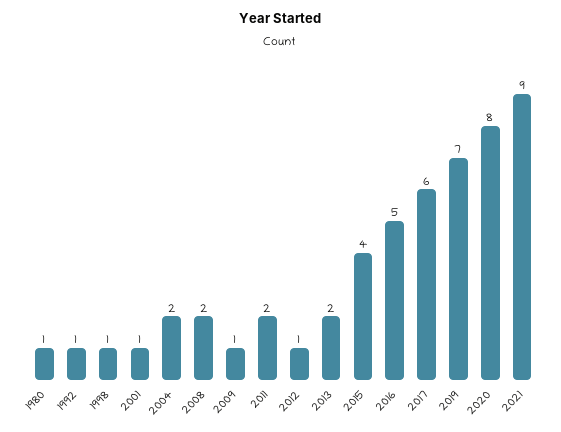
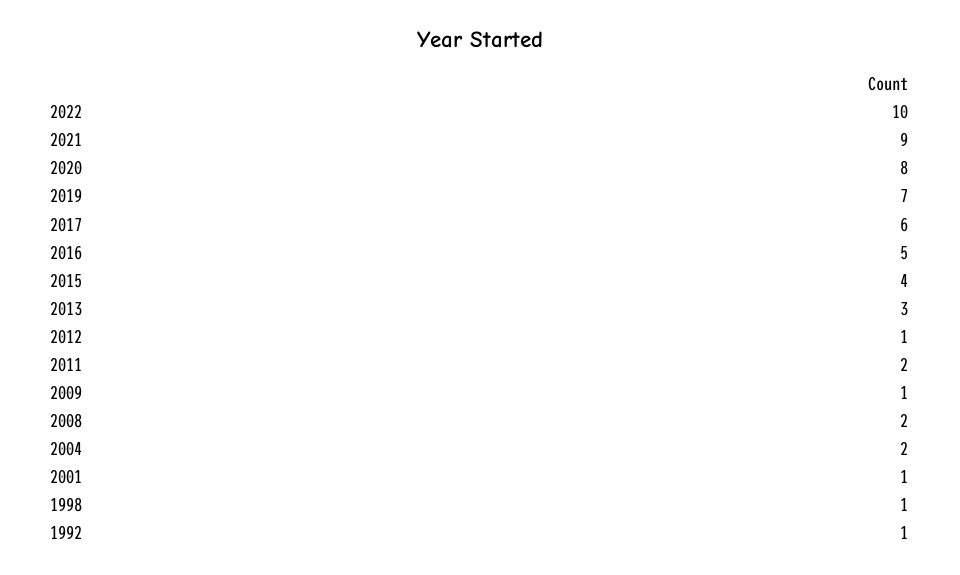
1980: 1 -> none
2013: 2 -> 3
2022: none -> 10

